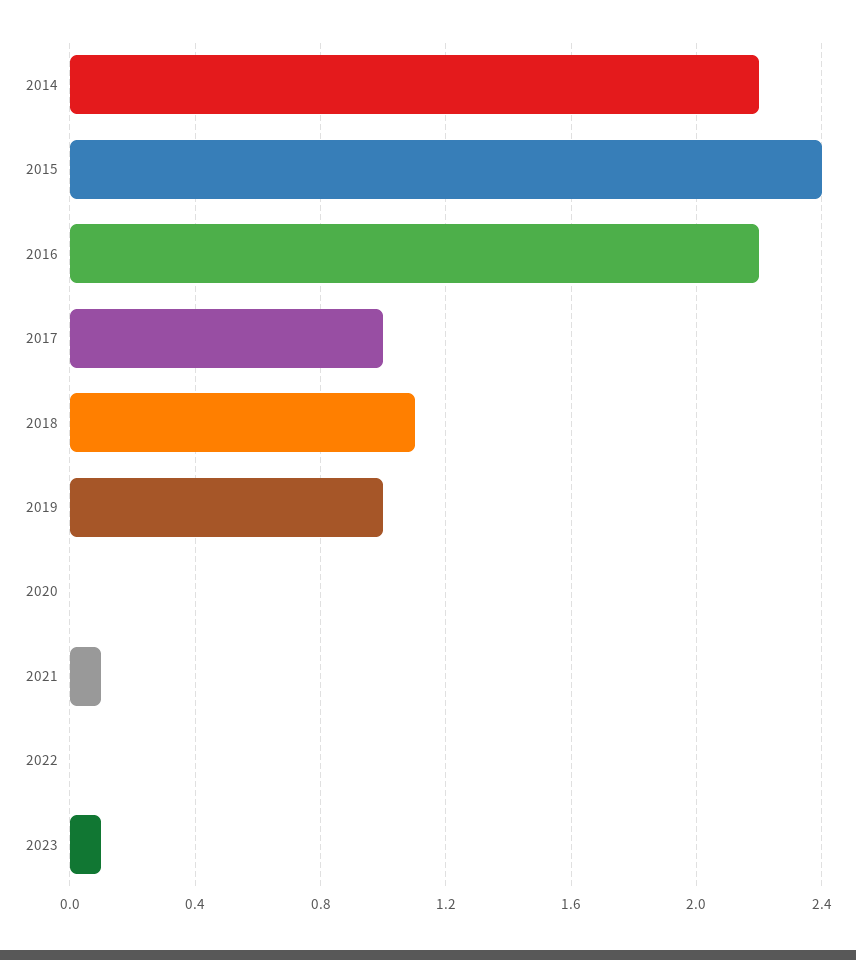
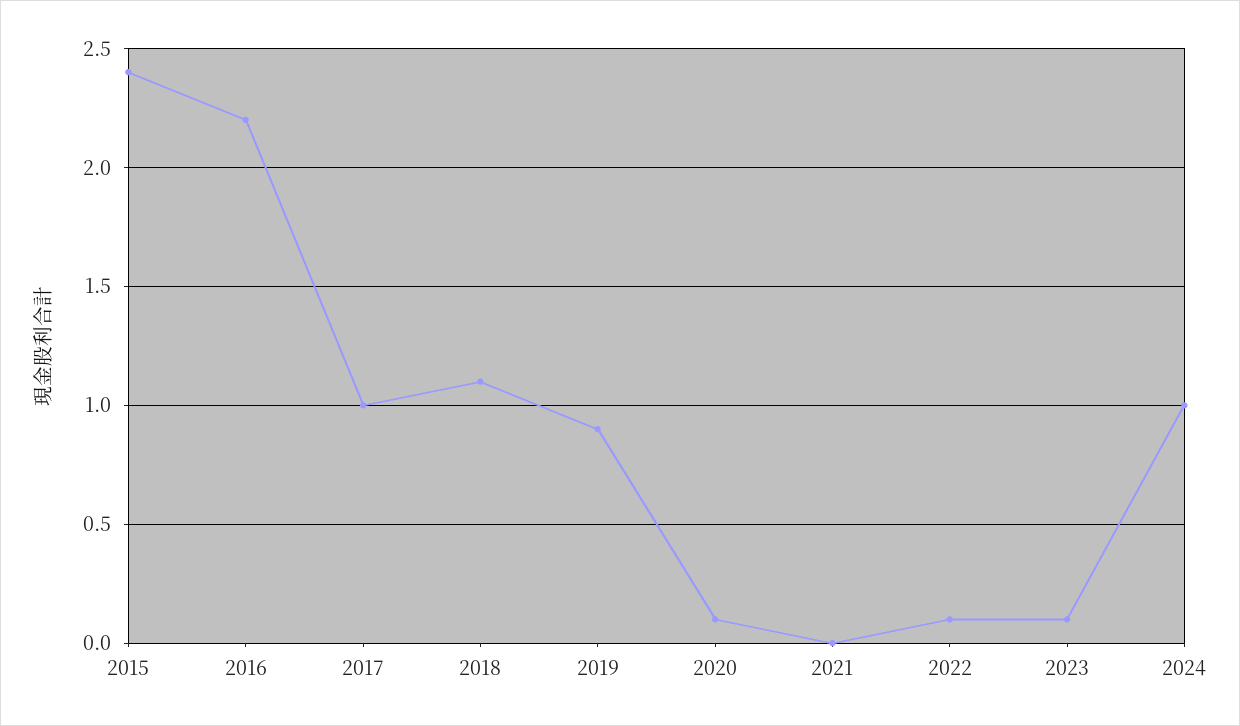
2014: 2.2 -> none
2019: 1 -> 0.9
2020: 0 -> 0.1
2021: 0.1 -> 0
2022: 0 -> 0.1
2024: none -> 1

